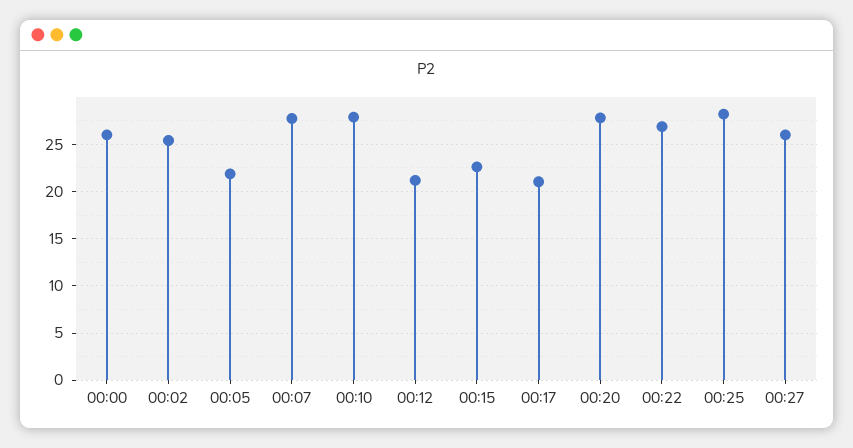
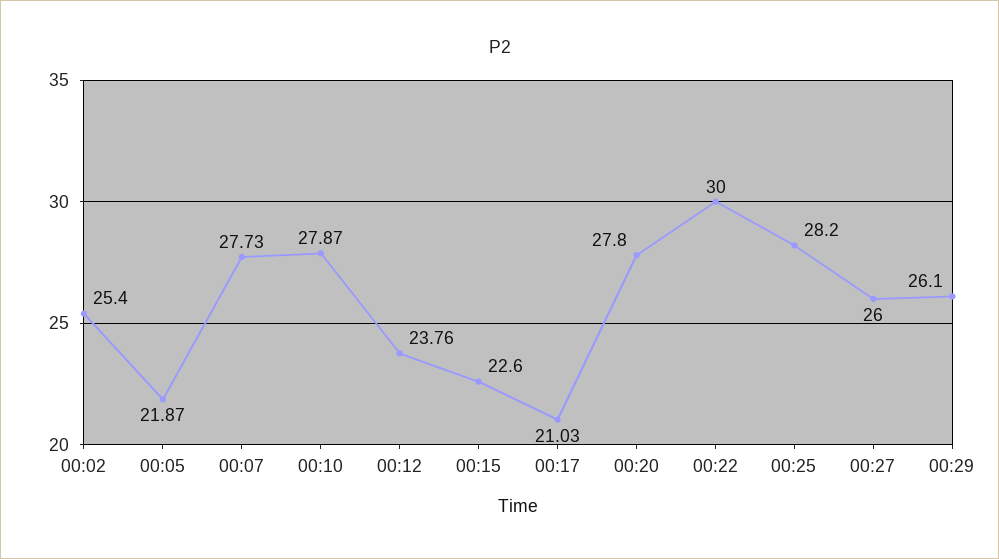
00:00: 26 -> none
00:12: 21 -> 23.76
00:22: 27 -> 30
00:29: none -> 26.1

